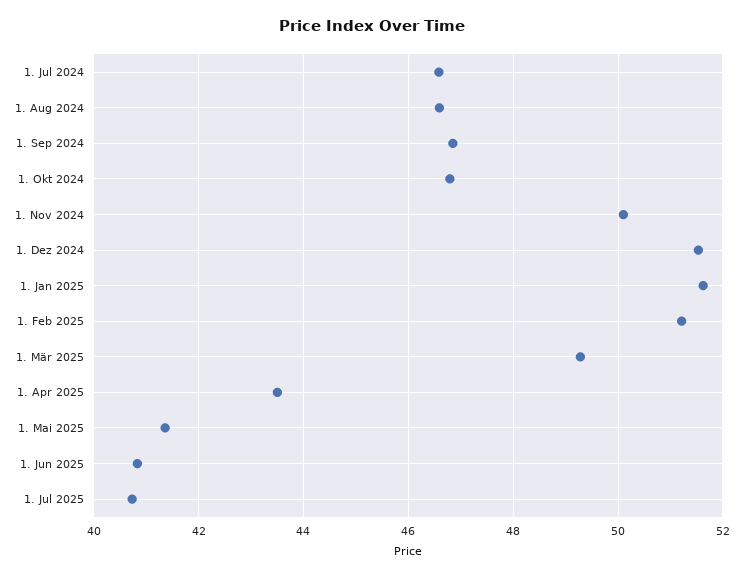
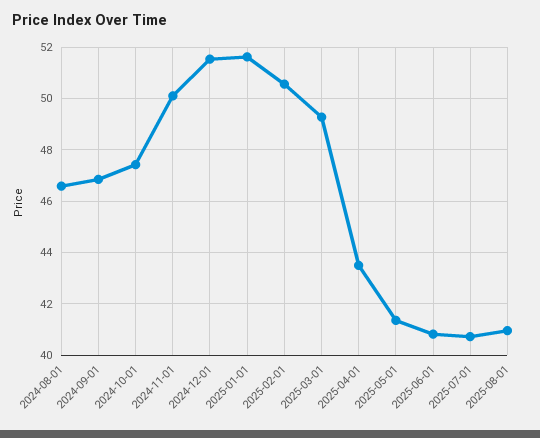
1. Jul 2024: 46.6 -> none
1. Okt 2024: 46.8 -> 47.5
1. Feb 2025: 51.2 -> 50.5
2025-08-01: none -> 41

